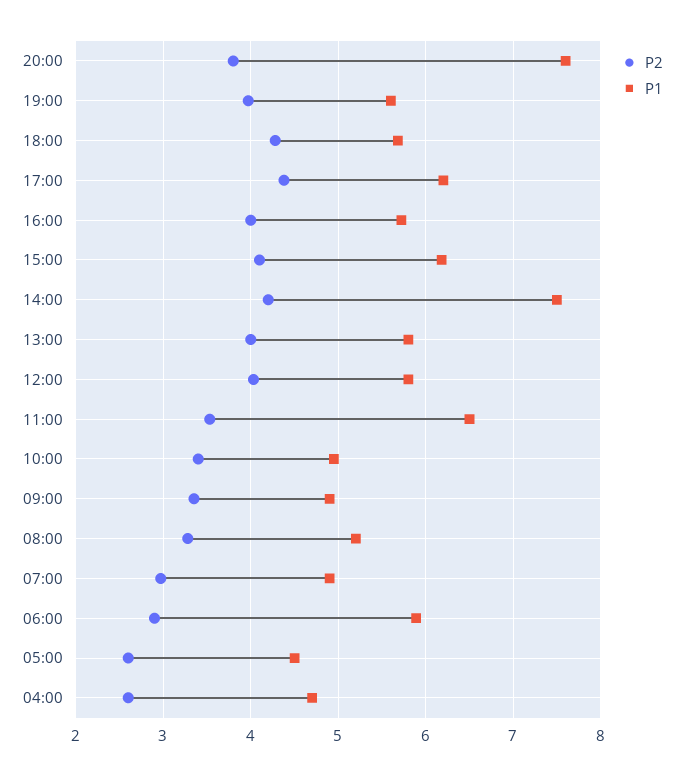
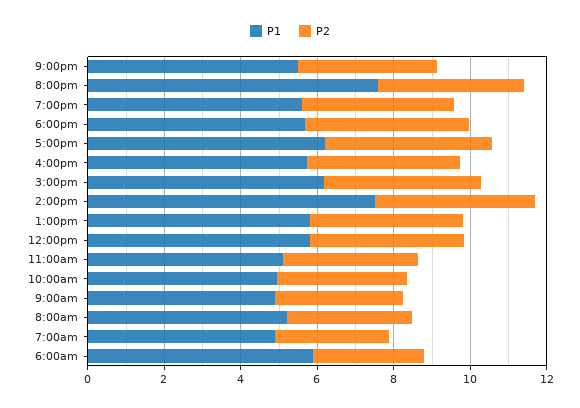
P1, 11:00: 6.5 -> 5
P2, 05:00: 2.6 -> none
P1, 05:00: 4.5 -> none
P2, 04:00: 2.6 -> none
P1, 04:00: 4.7 -> none
P1, 9:00pm: none -> 5.5
P2, 9:00pm: none -> 3.5

